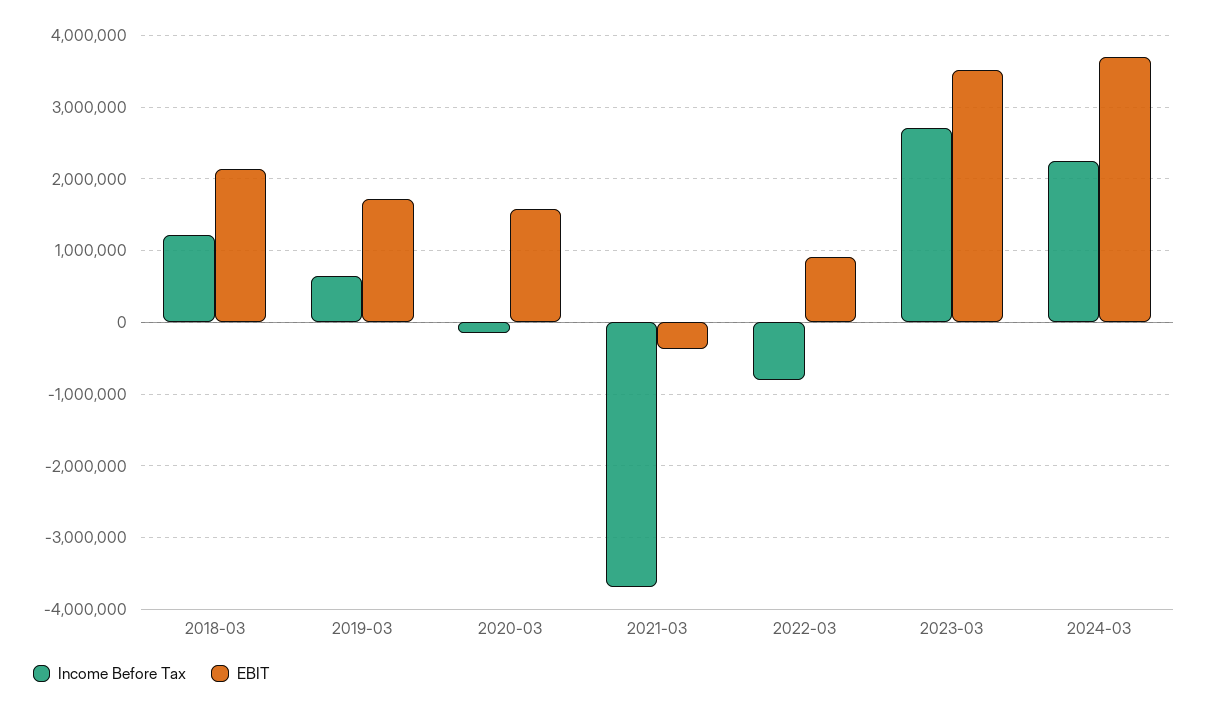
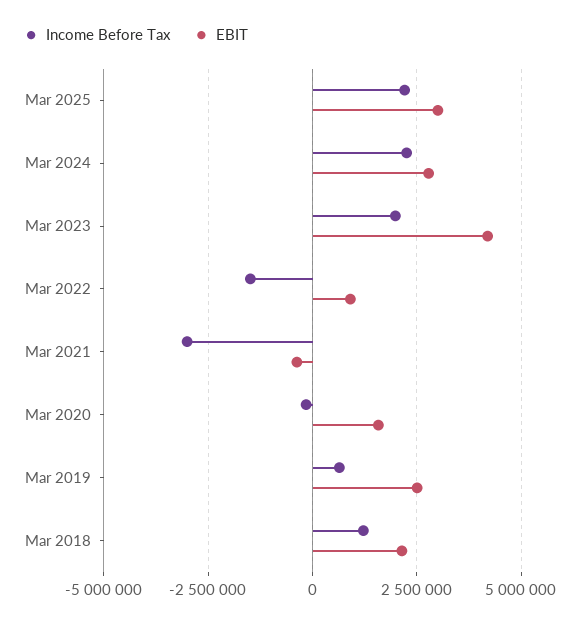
EBIT, 2019-03: 1700000 -> 2500000
Income Before Tax, 2021-03: -3700000 -> -3000000
Income Before Tax, 2022-03: -800000 -> -1500000
Income Before Tax, 2023-03: 2700000 -> 2000000
EBIT, 2023-03: 3500000 -> 4250000
EBIT, 2024-03: 3700000 -> 2750000
Income Before Tax, Mar 2025: none -> 2250000
EBIT, Mar 2025: none -> 3000000

